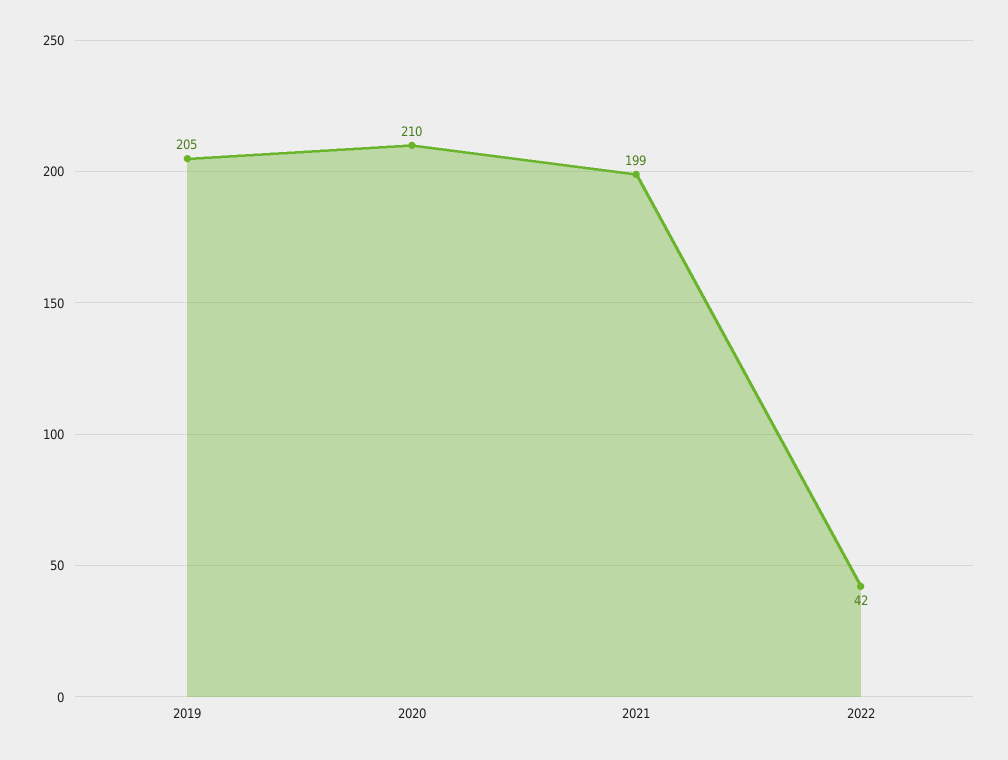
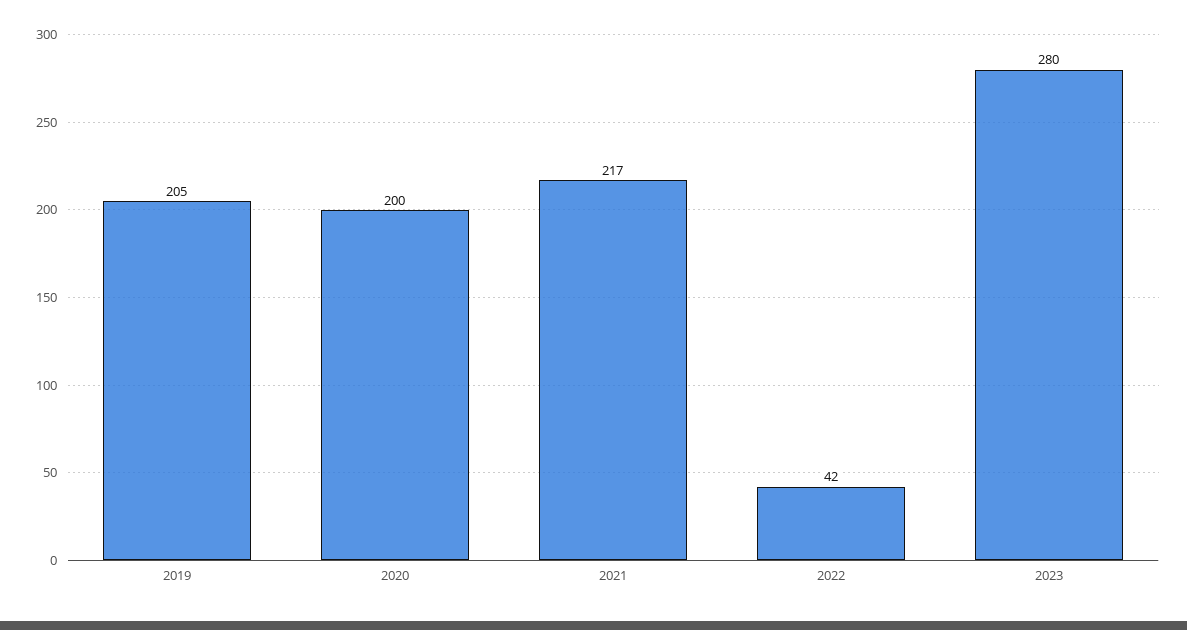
2020: 210 -> 200
2021: 199 -> 217
2023: none -> 280

